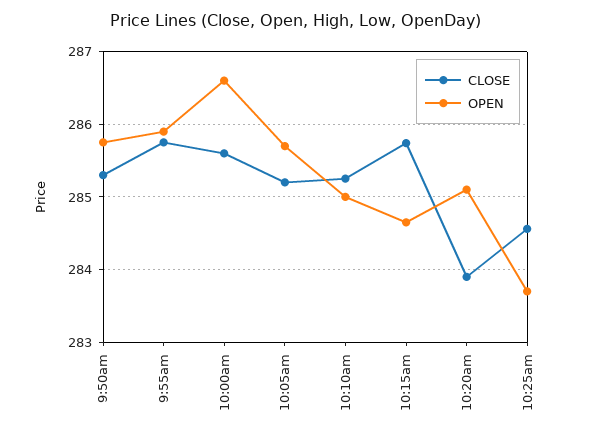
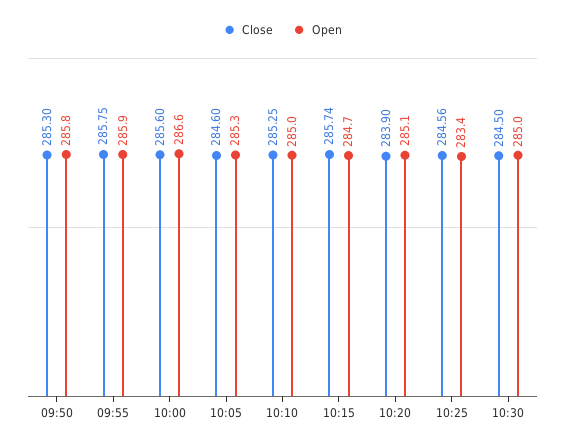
CLOSE, 10:05am: 285.2 -> 284.6
OPEN, 10:05am: 285.7 -> 285.3
OPEN, 10:25am: 283.7 -> 283.4
CLOSE, 10:30: none -> 284.5
OPEN, 10:30: none -> 285

